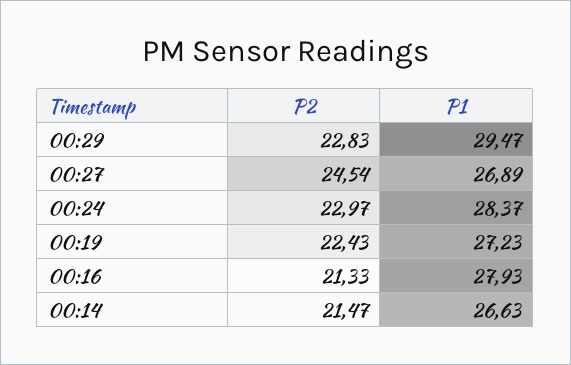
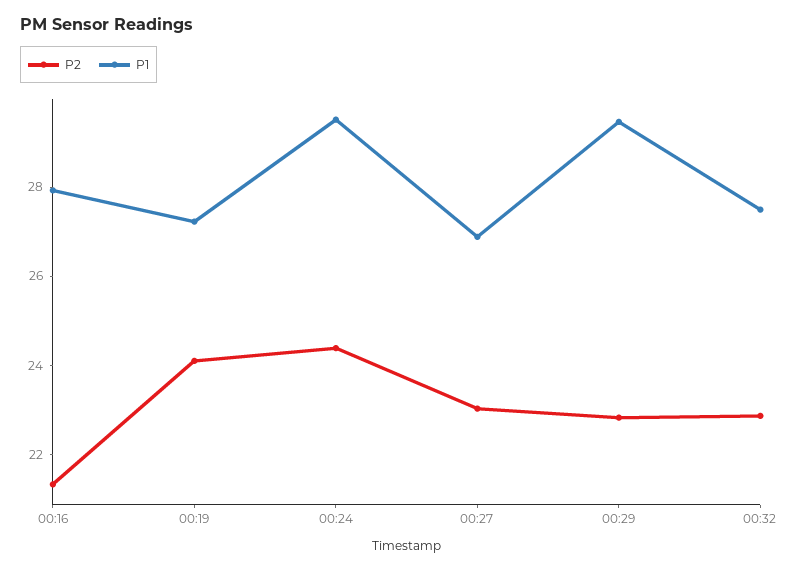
P2, 00:27: 24.54 -> 23
P2, 00:24: 22.97 -> 24.5
P1, 00:24: 28.37 -> 29.5
P2, 00:19: 22.43 -> 24
P2, 00:14: 21.47 -> none
P1, 00:14: 26.63 -> none
P2, 00:32: none -> 23
P1, 00:32: none -> 27.5

